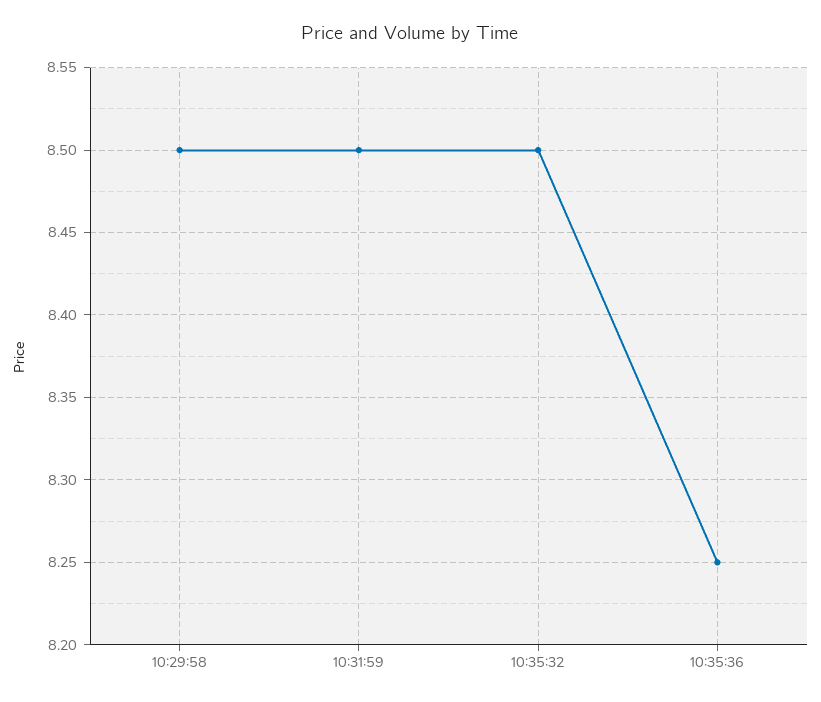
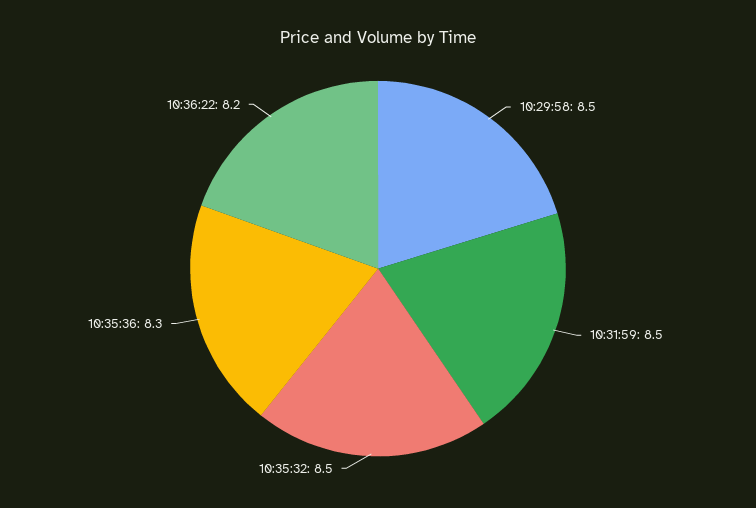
10:35:36: 8.25 -> 8.3
10:36:22: none -> 8.2

